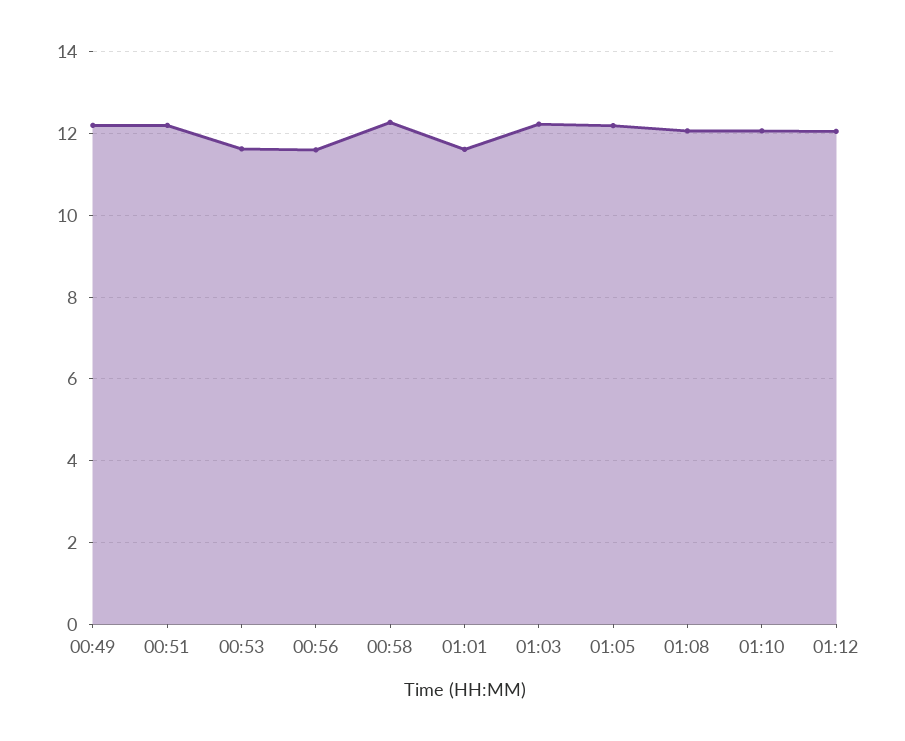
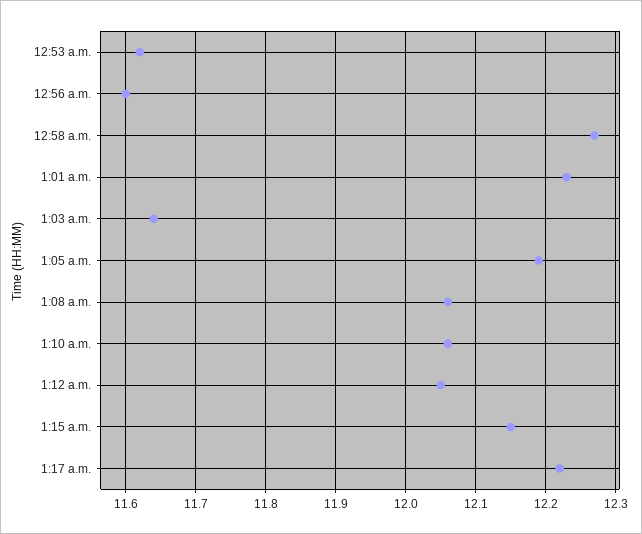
00:49: 12.2 -> none
00:51: 12.2 -> none
01:01: 11.6 -> 12.23
01:03: 12.2 -> 11.64
1:15 a.m.: none -> 12.15
1:17 a.m.: none -> 12.22

